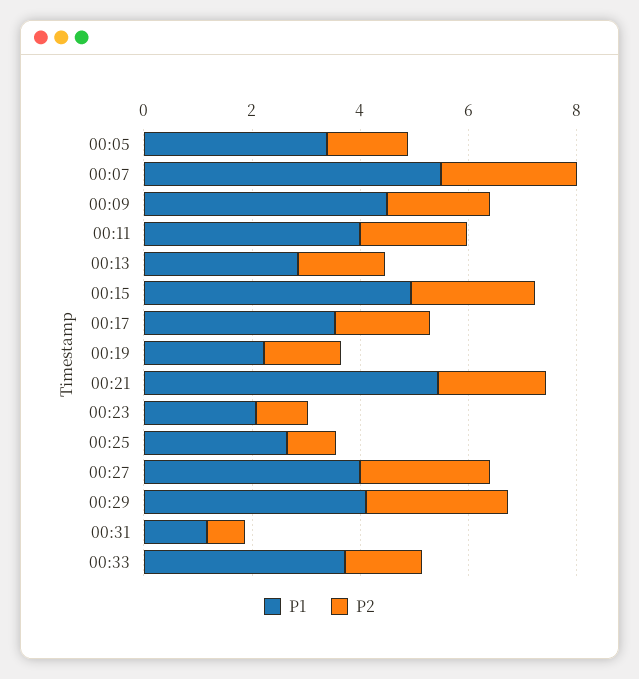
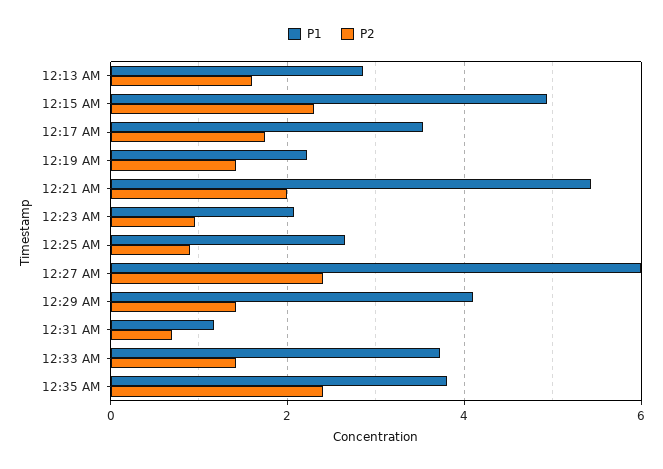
P1, 00:05: 3.5 -> none
P2, 00:05: 1.5 -> none
P1, 00:07: 5.5 -> none
P2, 00:07: 2.5 -> none
P1, 00:09: 4.5 -> none
P2, 00:09: 2 -> none
P1, 00:11: 4 -> none
P2, 00:11: 2 -> none
P1, 00:27: 4 -> 6
P2, 00:29: 2.5 -> 1.4
P1, 12:35 AM: none -> 3.8
P2, 12:35 AM: none -> 2.4

